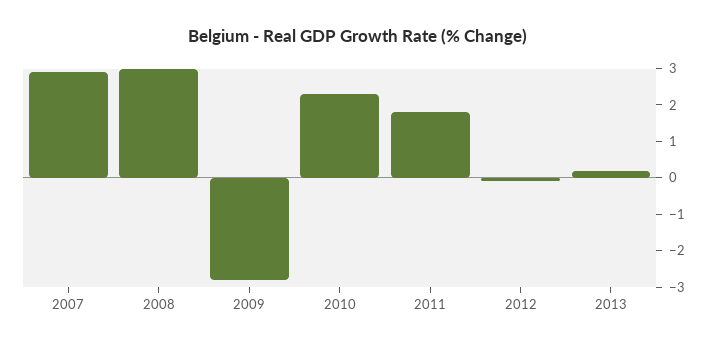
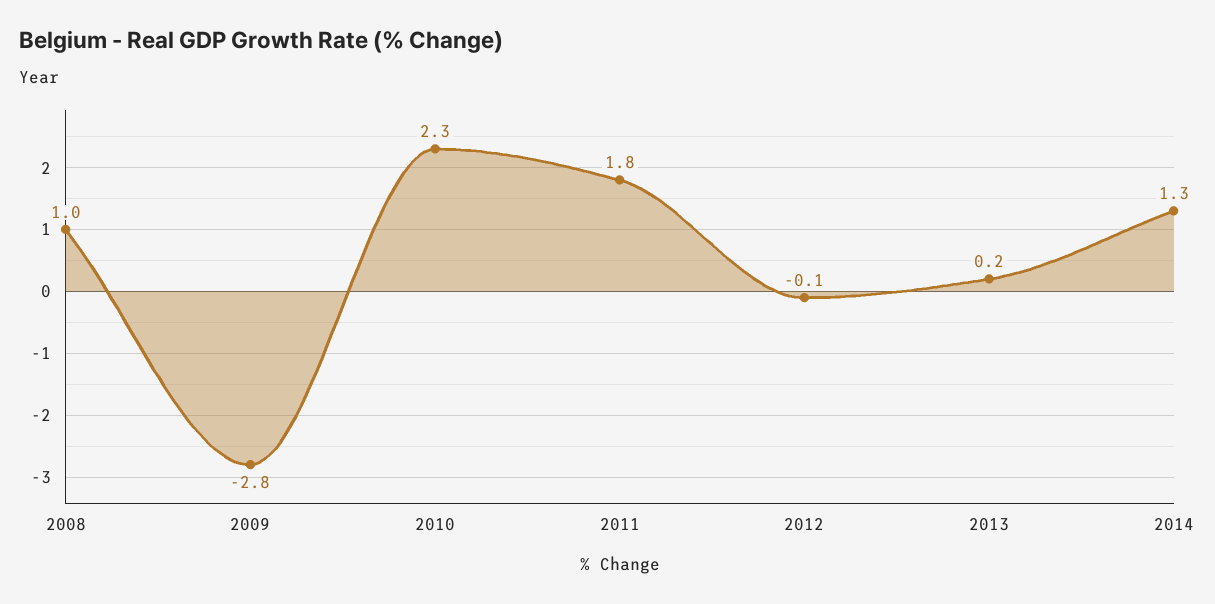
2007: 3 -> none
2008: 3 -> 1
2014: none -> 1.3

